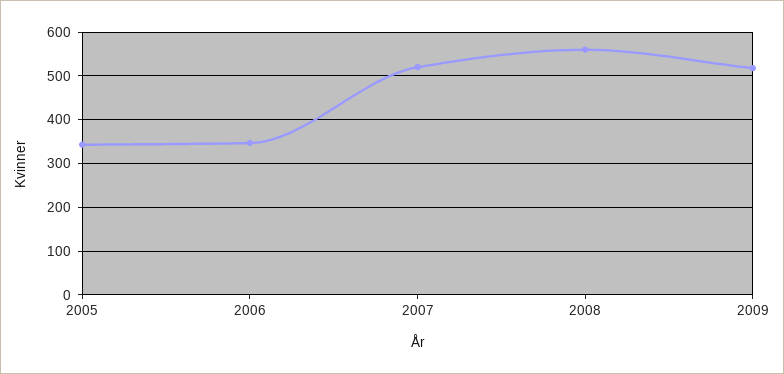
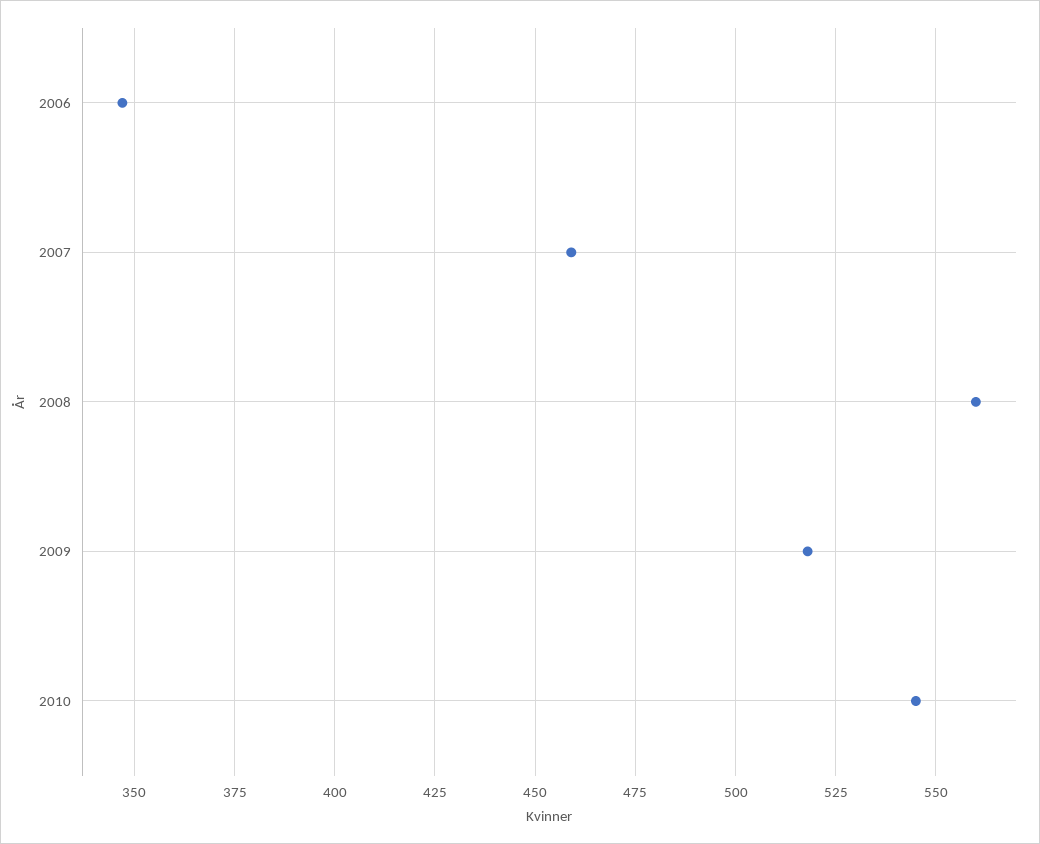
2005: 340 -> none
2007: 520 -> 460
2010: none -> 545

